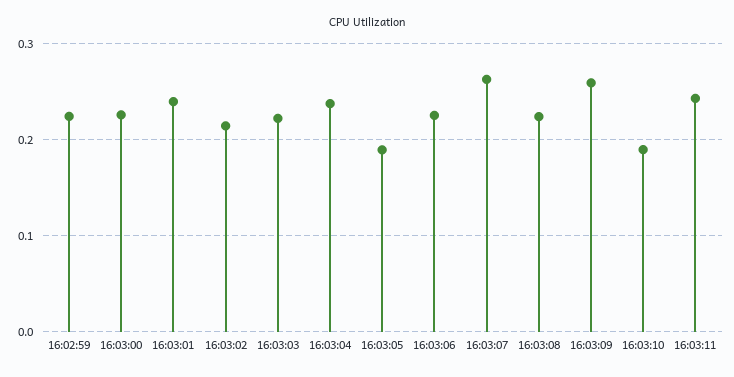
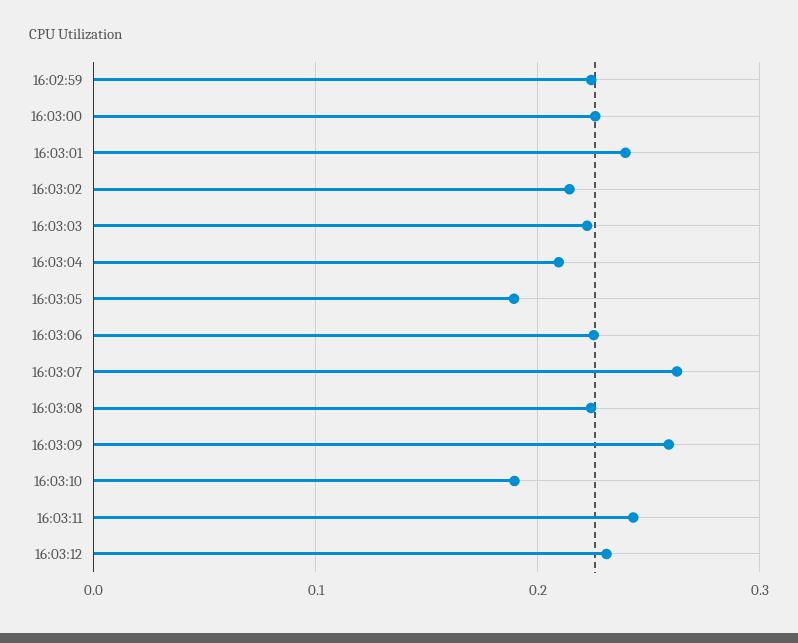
16:03:04: 0.24 -> 0.21
16:03:12: none -> 0.23

